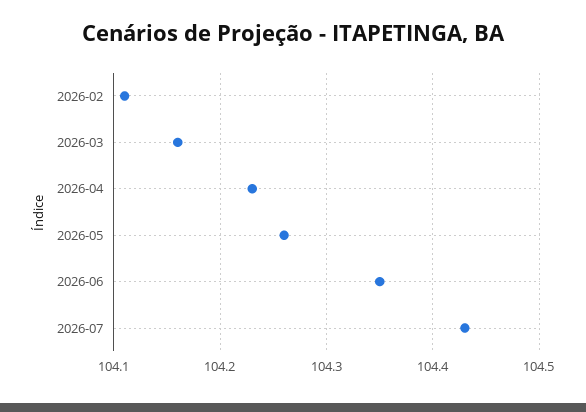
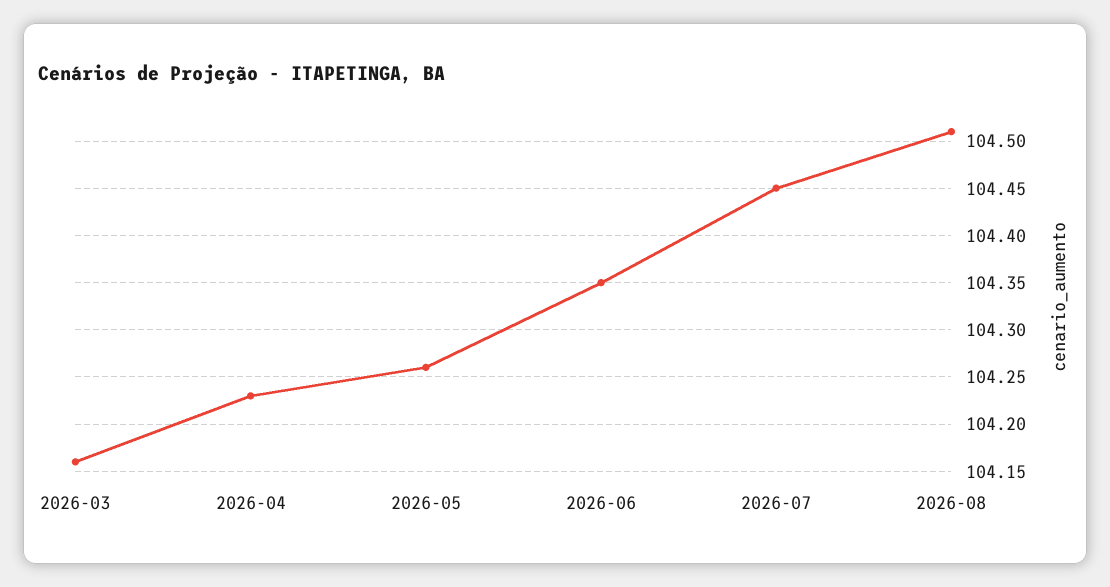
2026-02: 104.11 -> none
2026-07: 104.43 -> 104.45
2026-08: none -> 104.51

